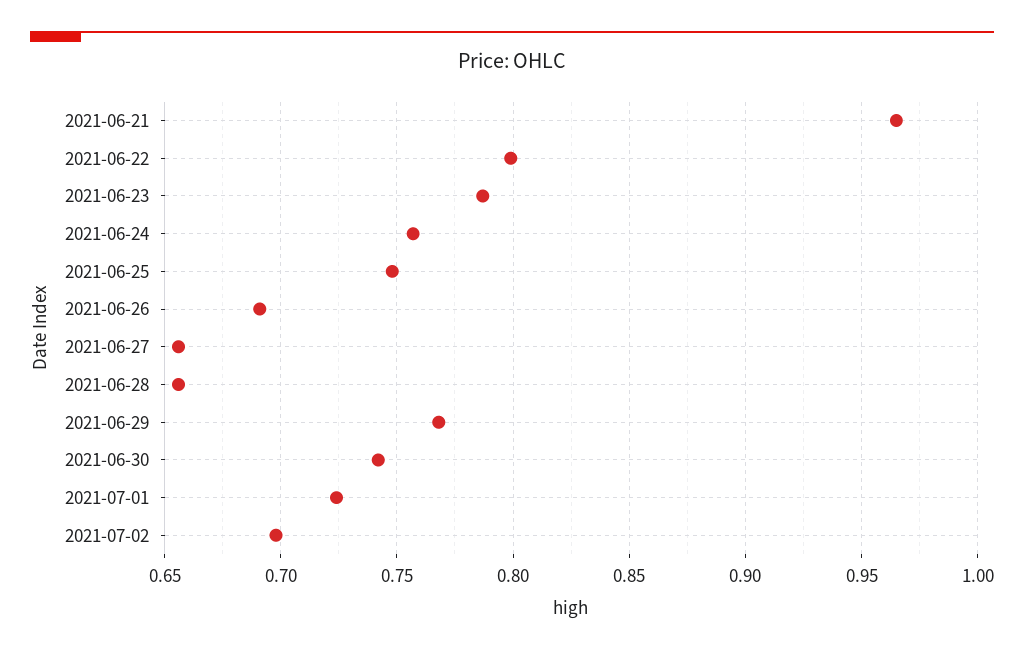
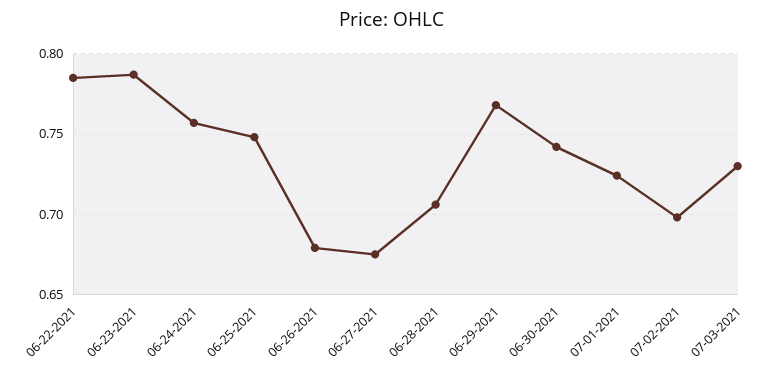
2021-06-21: 0.965 -> none
2021-06-22: 0.8 -> 0.785
2021-06-26: 0.69 -> 0.68
2021-06-27: 0.655 -> 0.675
2021-06-28: 0.655 -> 0.705
07-03-2021: none -> 0.73

